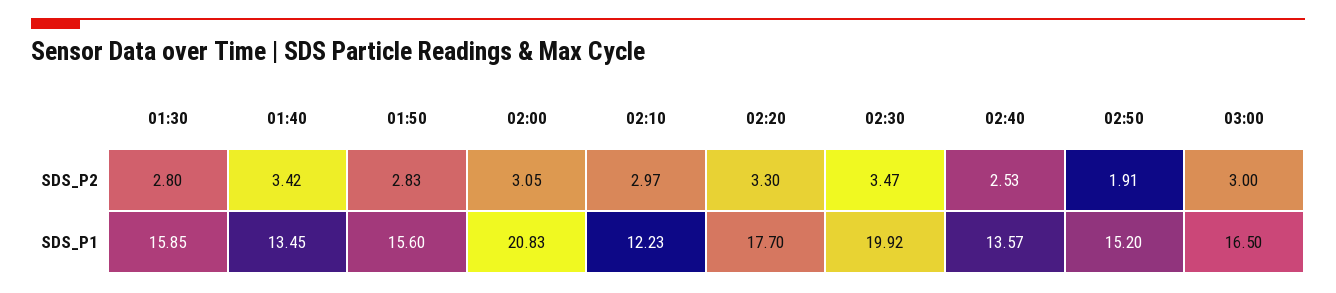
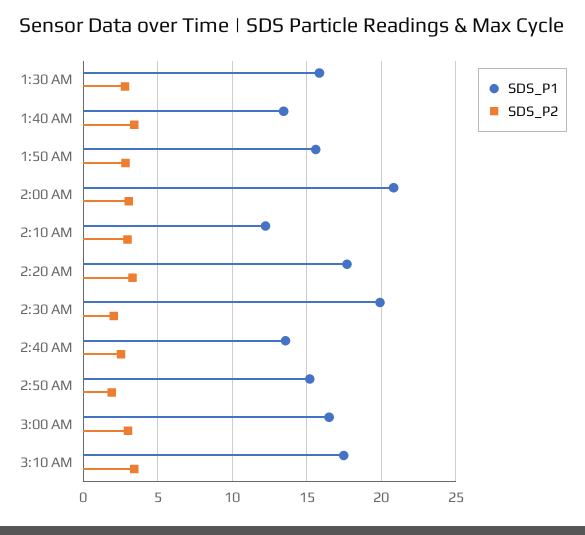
SDS_P2, 02:30: 3.47 -> 2
SDS_P1, 3:10 AM: none -> 17.5
SDS_P2, 3:10 AM: none -> 3.5

